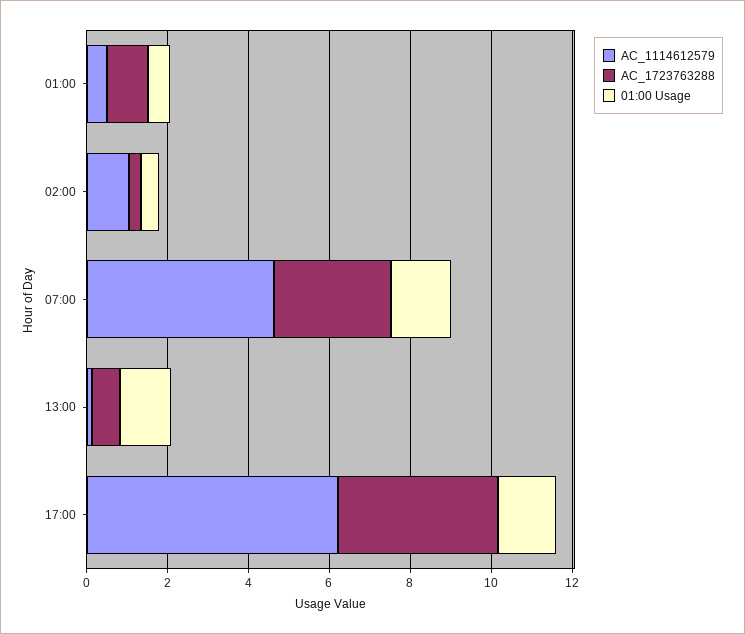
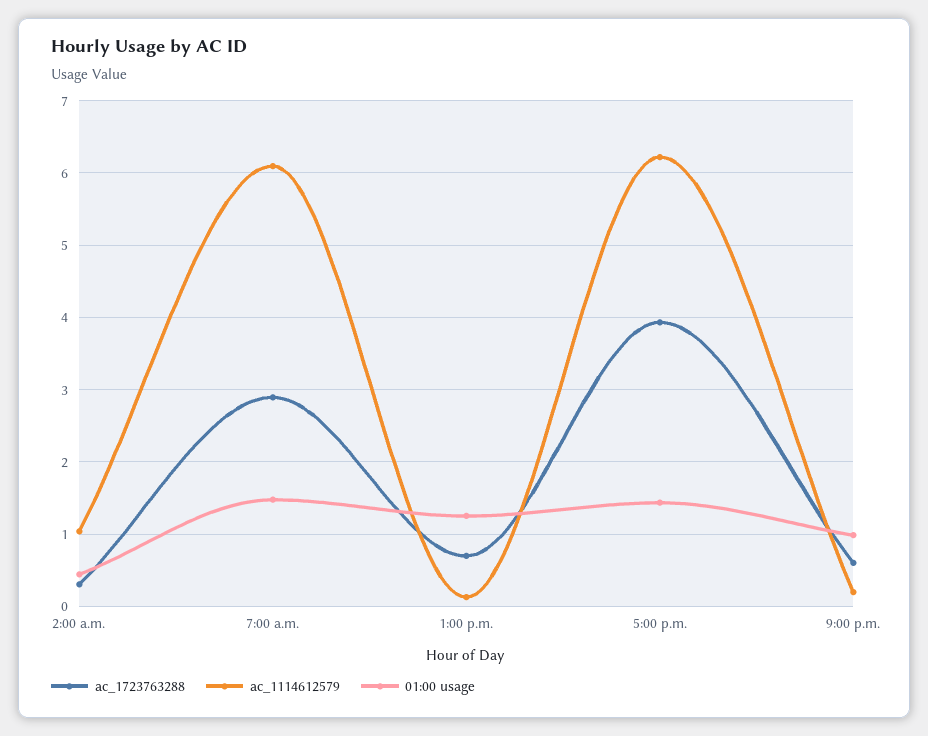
AC_1114612579, 01:00: 0.5 -> none
AC_1723763288, 01:00: 1 -> none
01:00 Usage, 01:00: 0.5 -> none
AC_1114612579, 07:00: 4.5 -> 6.1
AC_1723763288, 9:00 p.m.: none -> 0.6
AC_1114612579, 9:00 p.m.: none -> 0.2
01:00 Usage, 9:00 p.m.: none -> 1

